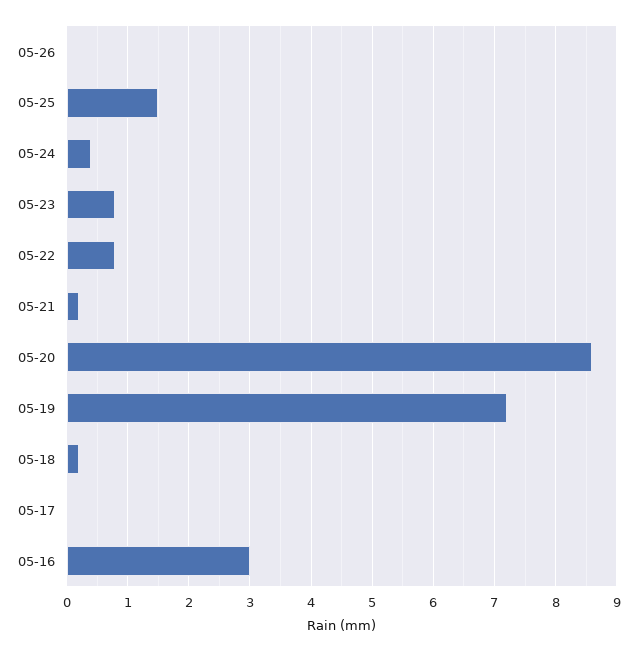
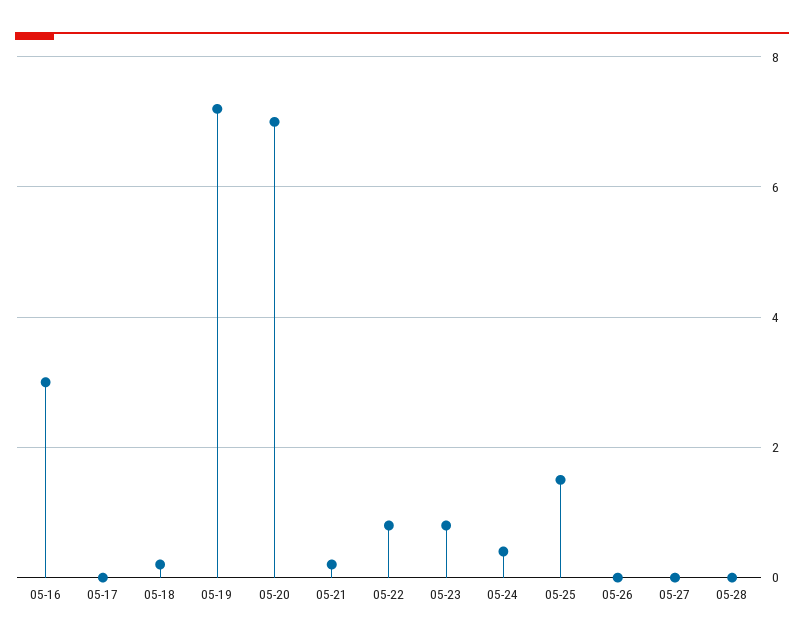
05-20: 8.6 -> 7
05-27: none -> 0
05-28: none -> 0

